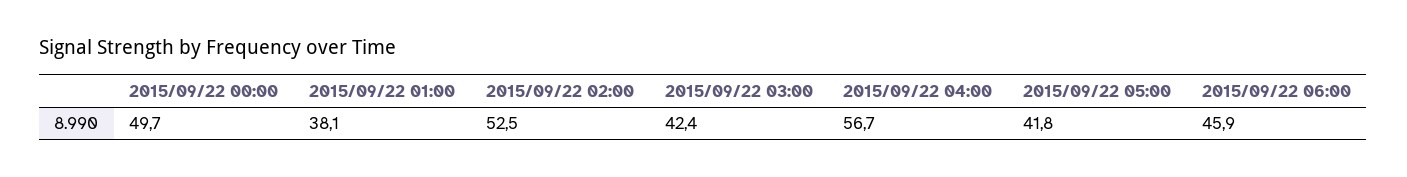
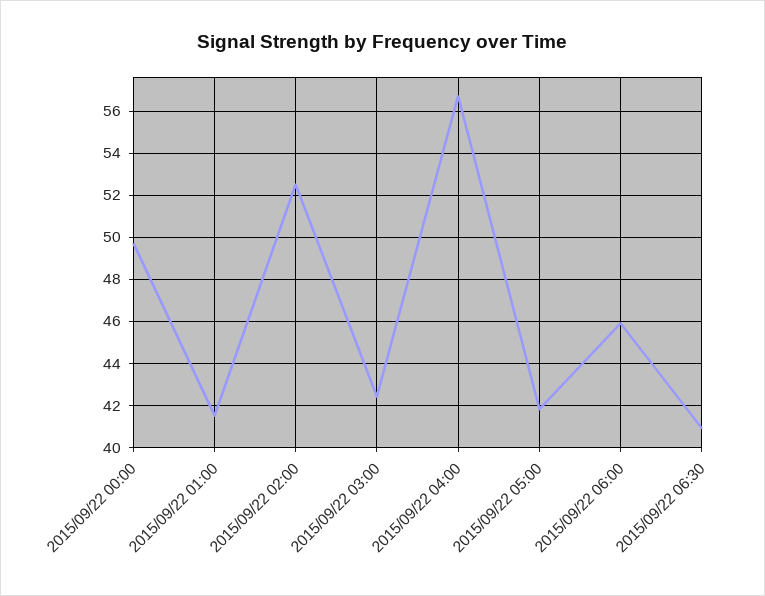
2015/09/22 01:00: 38.1 -> 41.5
2015/09/22 06:30: none -> 41

